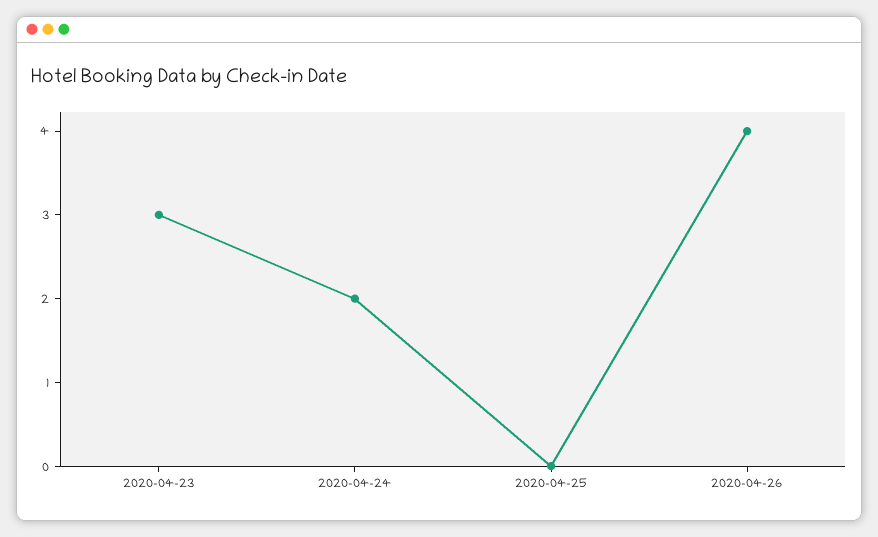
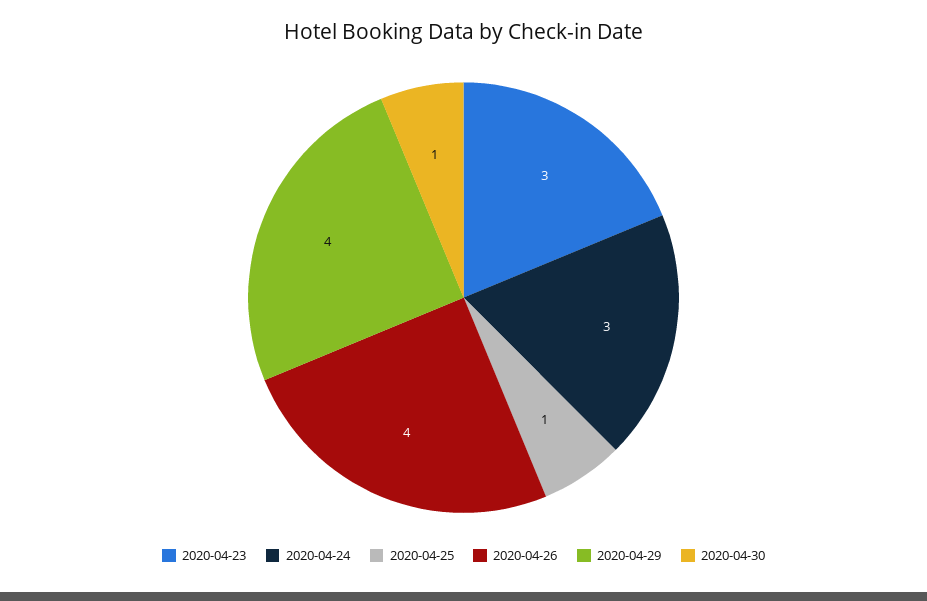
2020-04-24: 2 -> 3
2020-04-25: 0 -> 1
2020-04-29: none -> 4
2020-04-30: none -> 1

